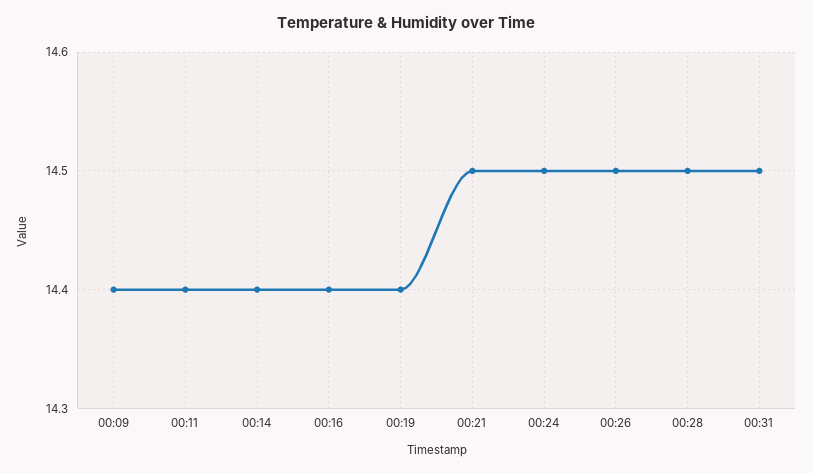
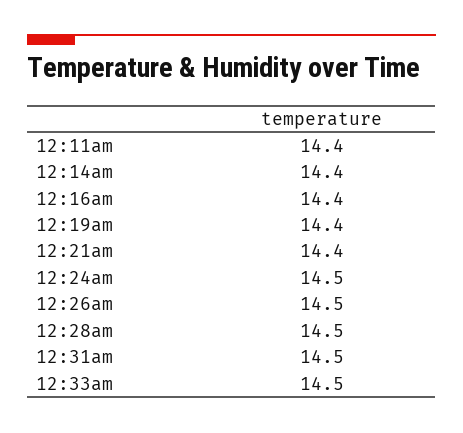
00:09: 14.4 -> none
00:21: 14.5 -> 14.4
12:33am: none -> 14.5

